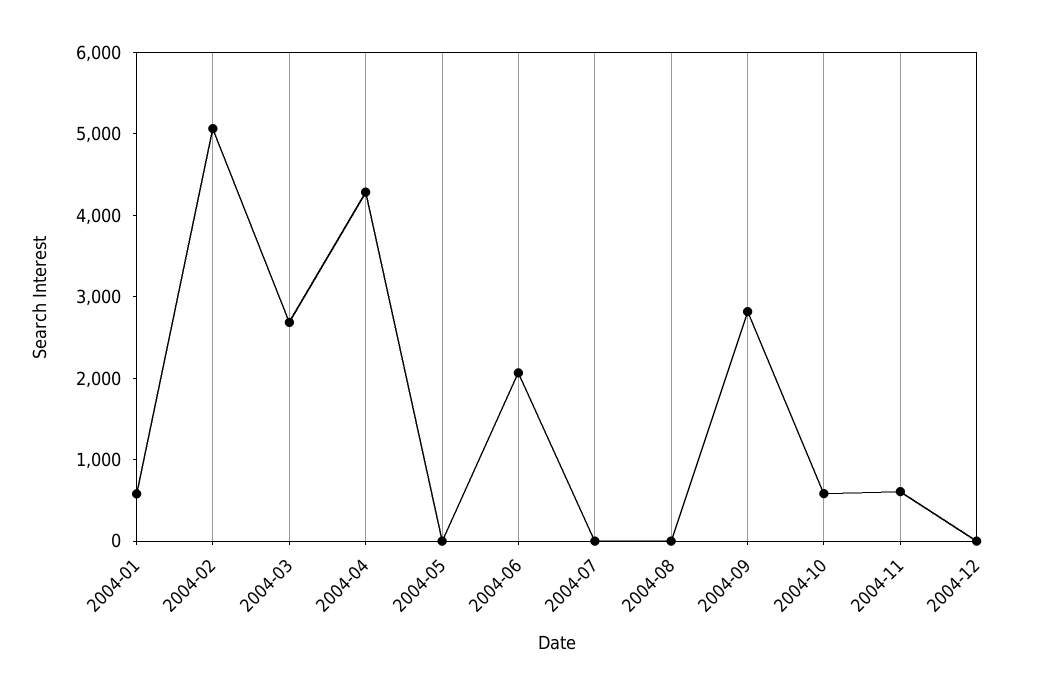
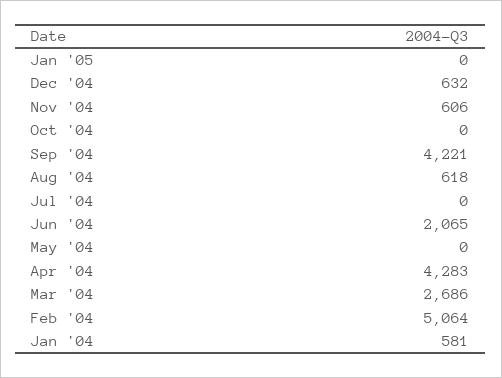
2004-08: 0 -> 618
2004-09: 2800 -> 4221
2004-10: 600 -> 0
2004-12: 0 -> 632
Jan '05: none -> 0

